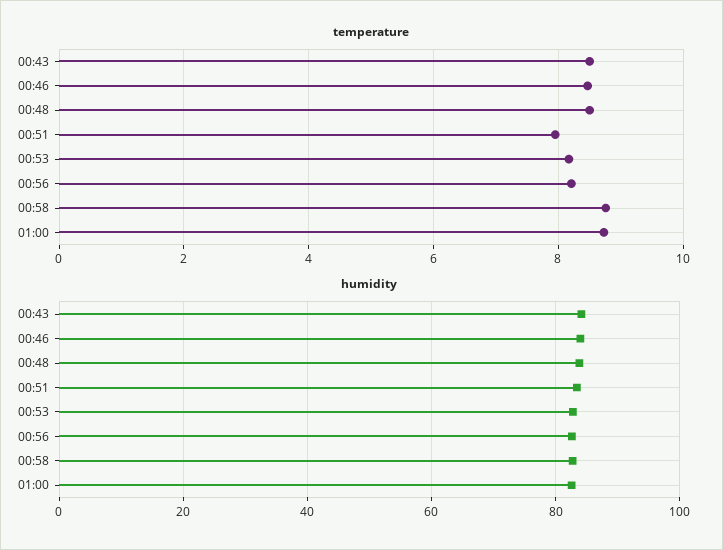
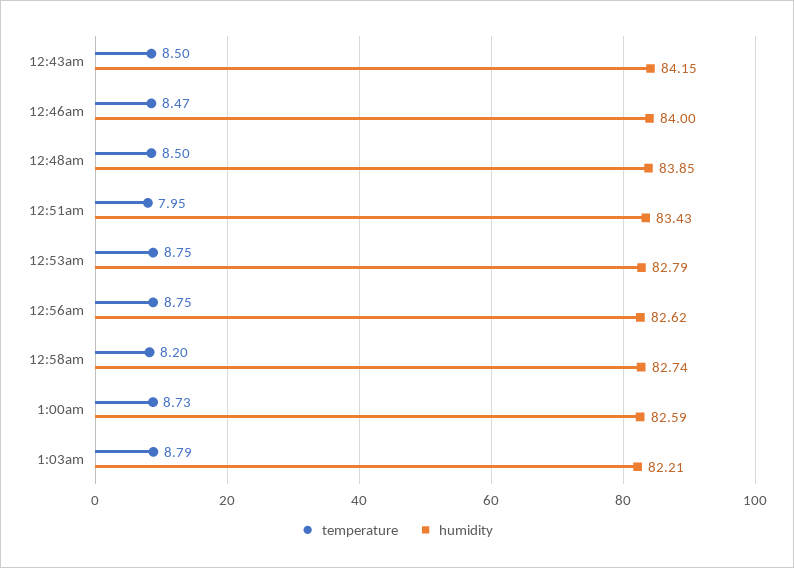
temperature, 00:53: 8.2 -> 8.75
temperature, 00:56: 8.2 -> 8.75
temperature, 00:58: 8.8 -> 8.2
temperature, 1:03am: none -> 8.79
humidity, 1:03am: none -> 82.21

